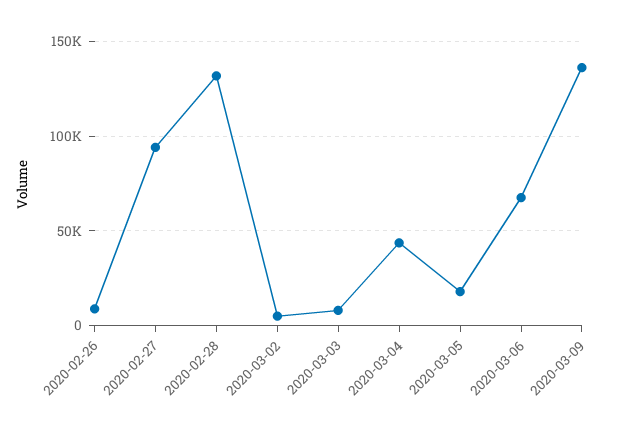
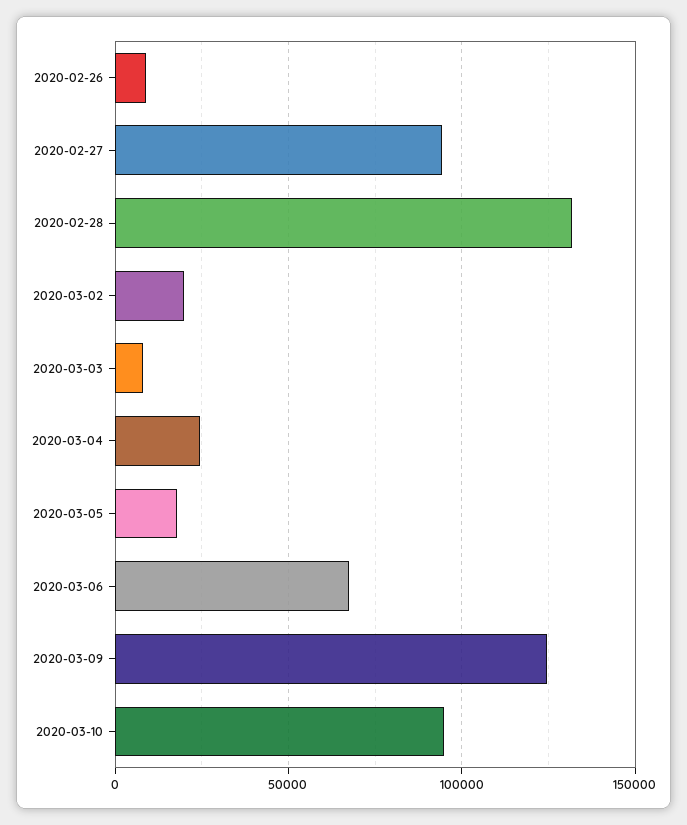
2020-03-02: 5000 -> 20000
2020-03-04: 45000 -> 25000
2020-03-09: 135000 -> 125000
2020-03-10: none -> 95000

